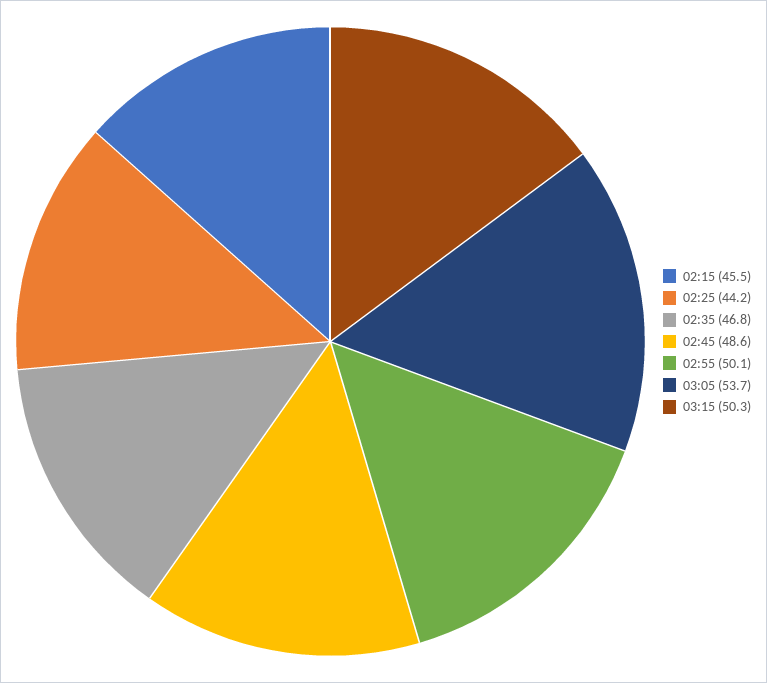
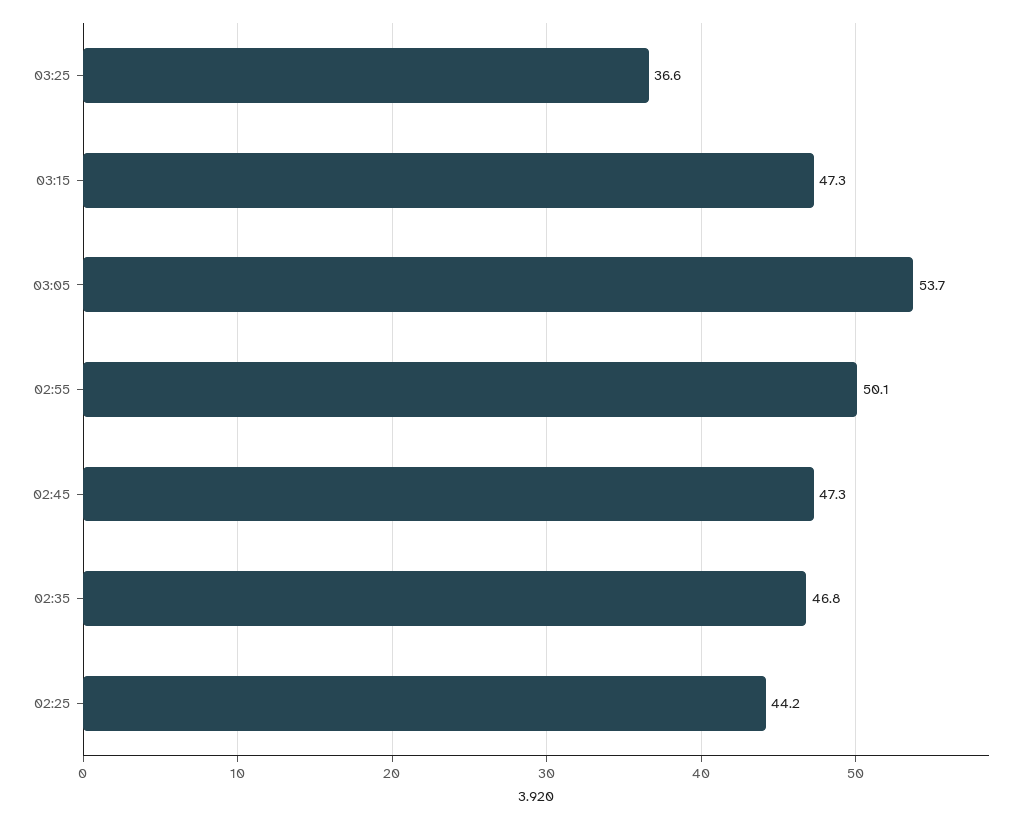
02:15: 45.5 -> none
02:45: 48.6 -> 47.3
03:15: 50.3 -> 47.3
03:25: none -> 36.6

